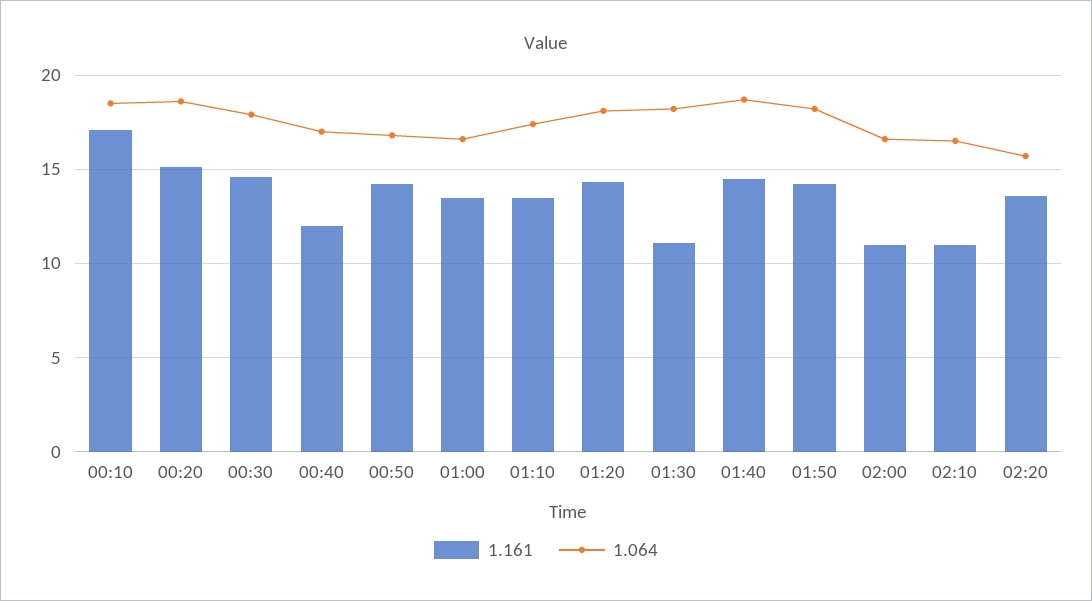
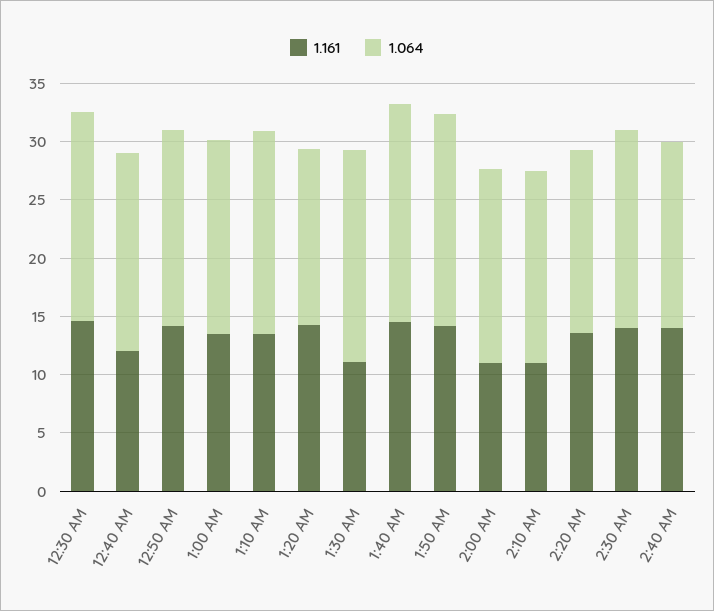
1.161, 00:10: 17 -> none
1.064, 00:10: 18.5 -> none
1.161, 00:20: 15 -> none
1.064, 00:20: 18.5 -> none
1.064, 01:20: 18 -> 15
1.161, 2:30 AM: none -> 14
1.064, 2:30 AM: none -> 17
1.161, 2:40 AM: none -> 14
1.064, 2:40 AM: none -> 16

